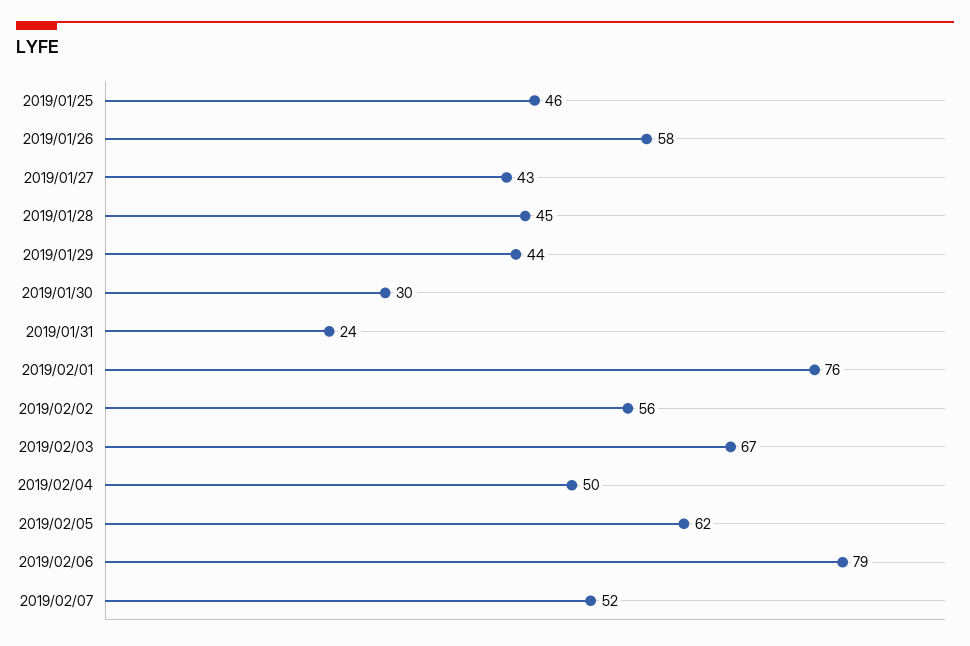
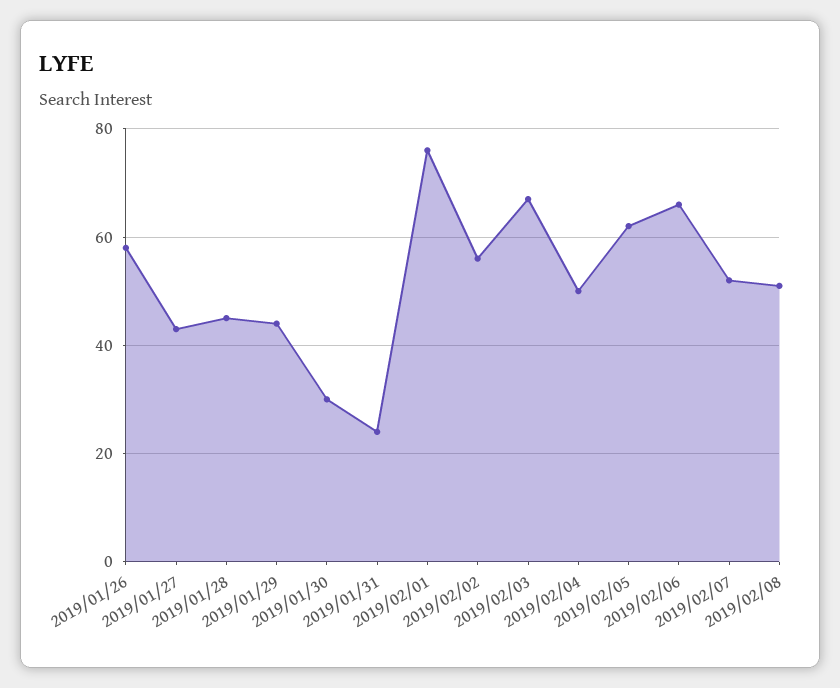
2019/01/25: 46 -> none
2019/02/06: 79 -> 65
2019/02/08: none -> 50

